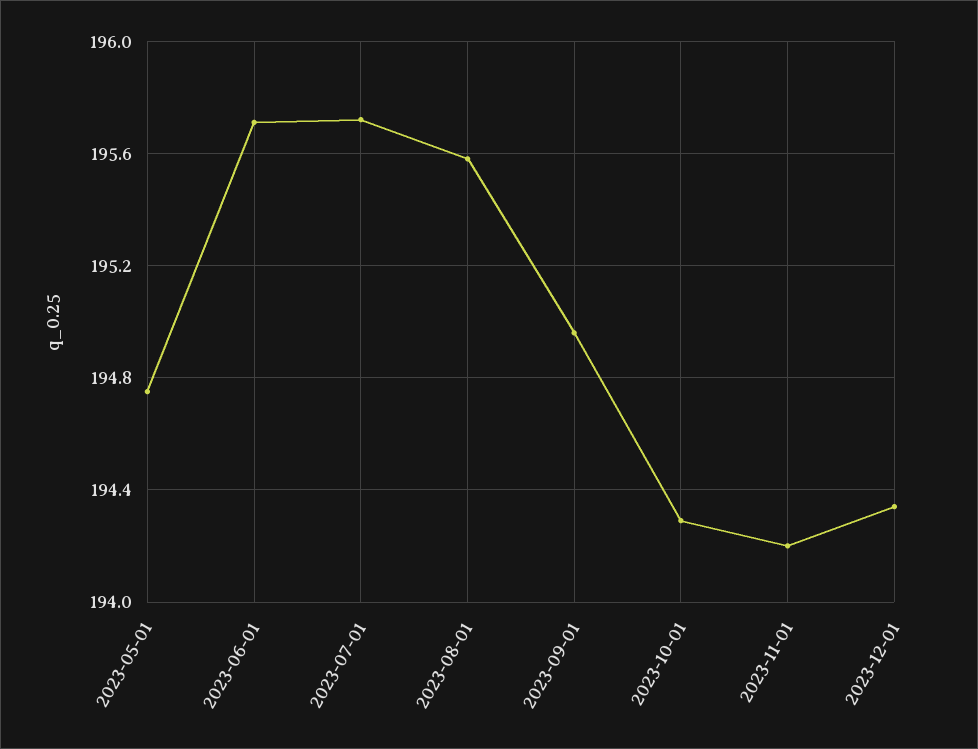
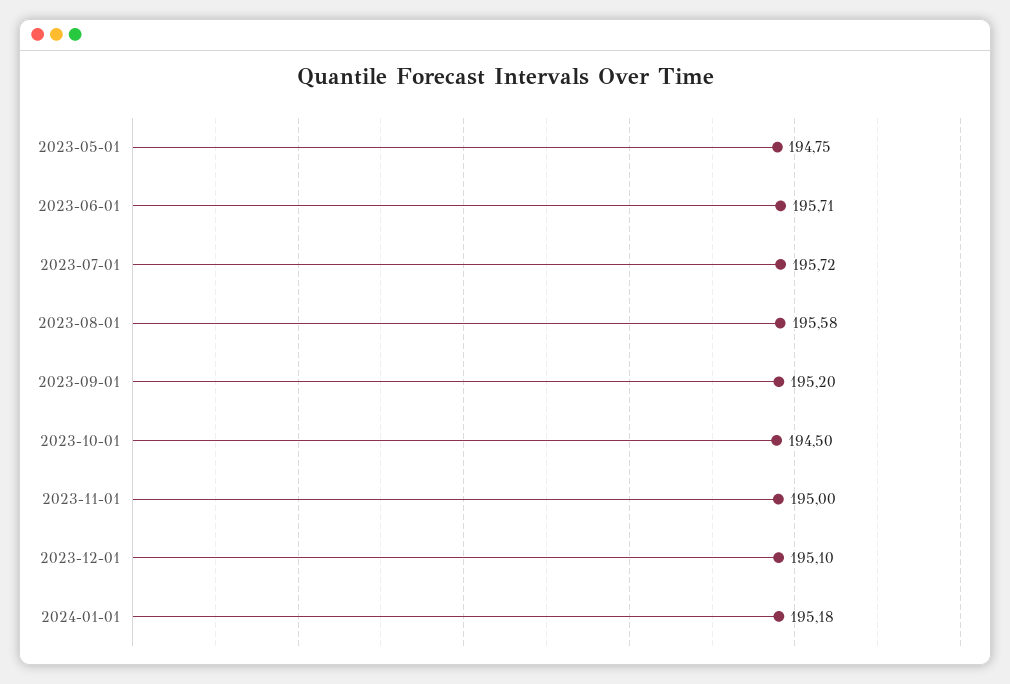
2023-09-01: 194.95 -> 195.2
2023-10-01: 194.3 -> 194.5
2023-11-01: 194.2 -> 195
2023-12-01: 194.35 -> 195.1
2024-01-01: none -> 195.18

